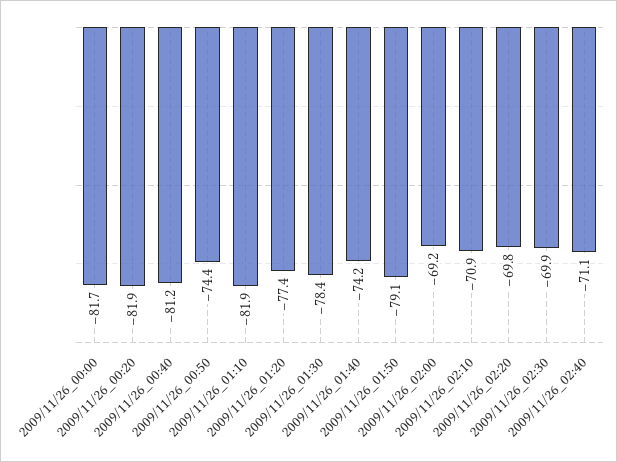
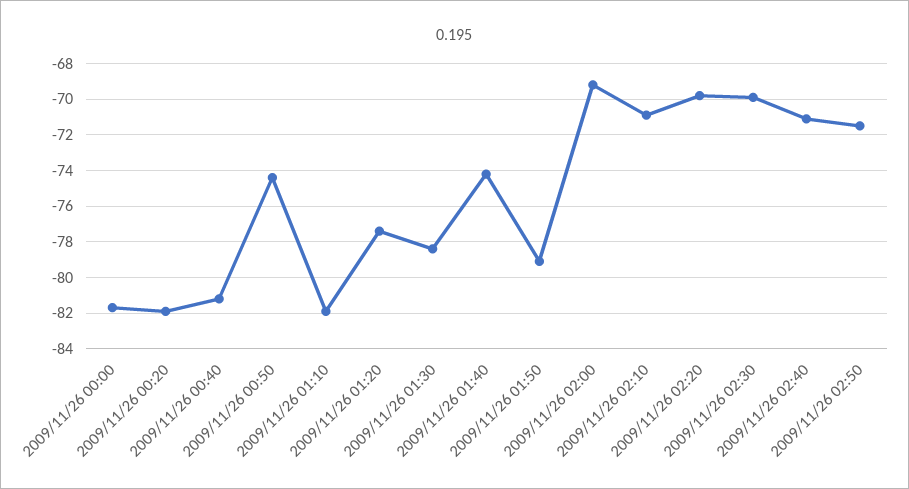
2009/11/26 02:50: none -> -71.5

